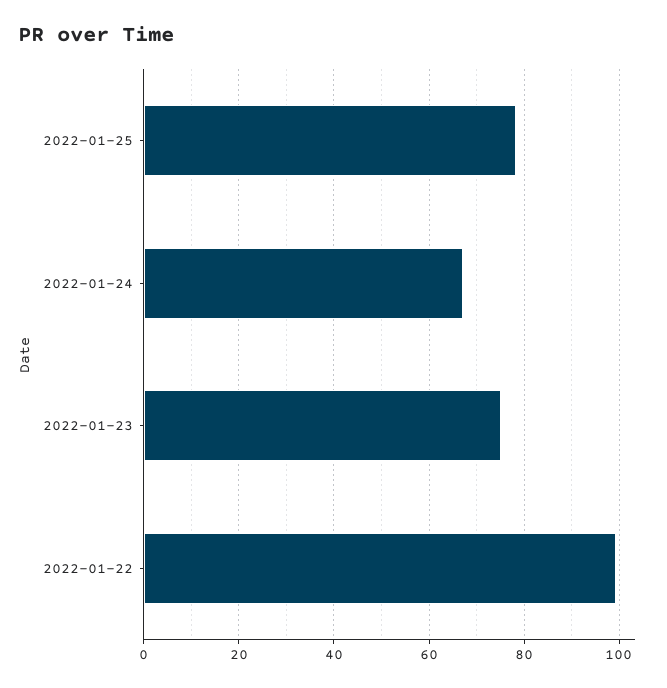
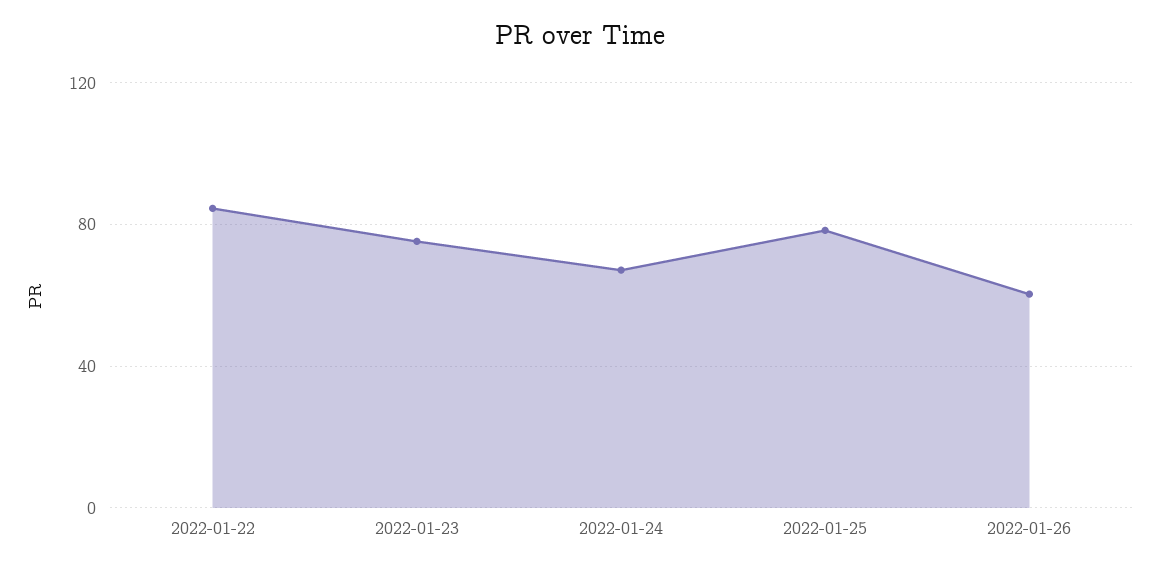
2022-01-22: 100 -> 85
2022-01-26: none -> 60

